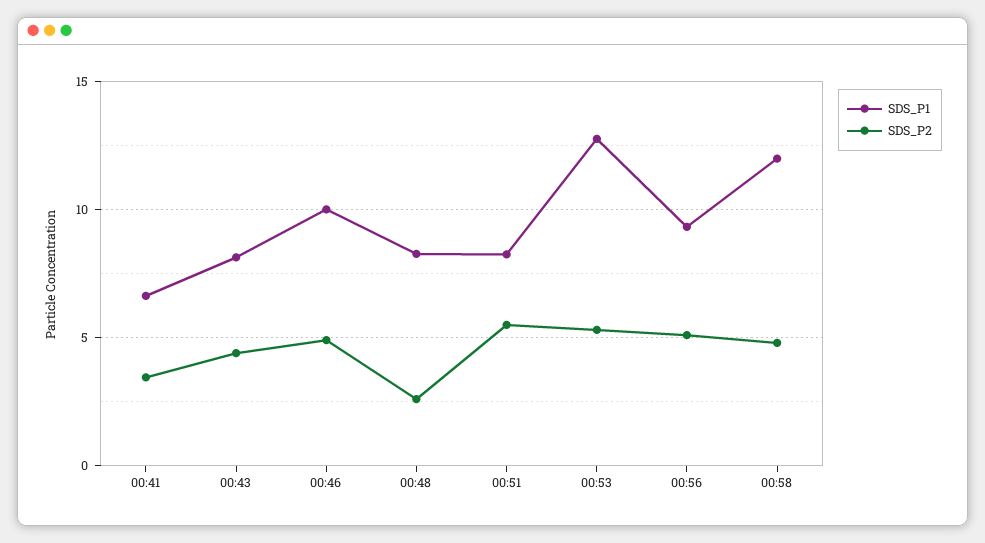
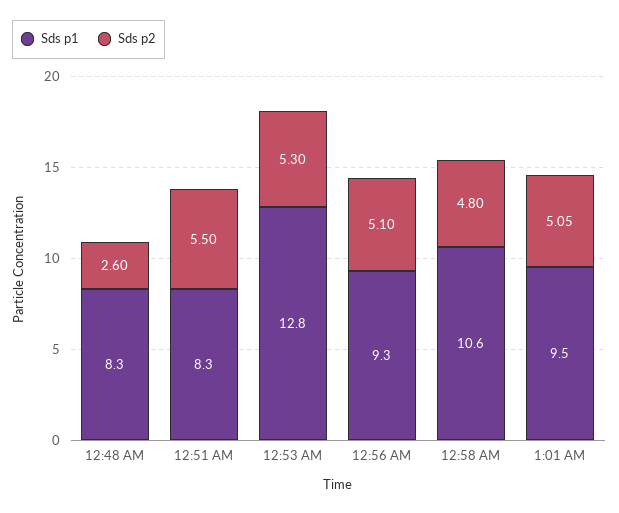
SDS_P1, 00:41: 6.5 -> none
SDS_P2, 00:41: 3.5 -> none
SDS_P1, 00:43: 8 -> none
SDS_P2, 00:43: 4.5 -> none
SDS_P1, 00:46: 10 -> none
SDS_P2, 00:46: 5 -> none
SDS_P1, 00:58: 12 -> 10.6
SDS_P1, 1:01 AM: none -> 9.5
SDS_P2, 1:01 AM: none -> 5.05

